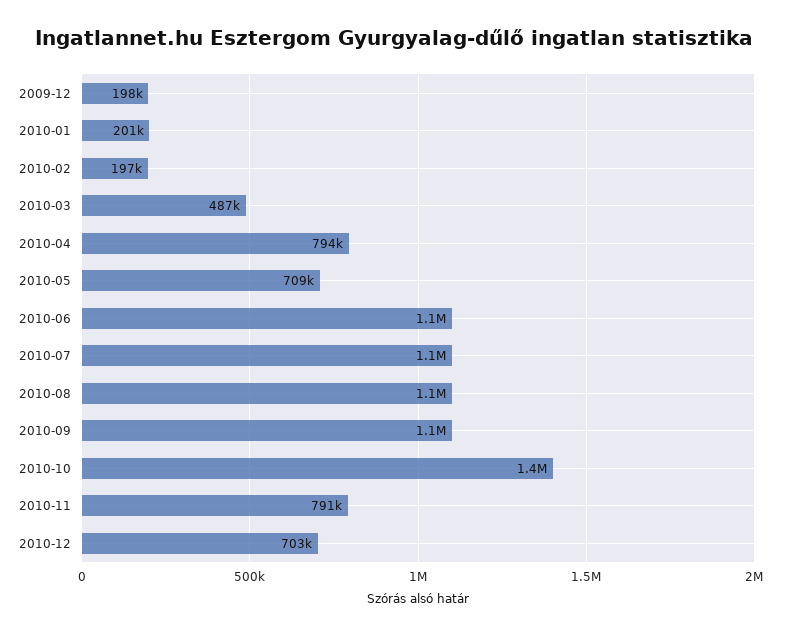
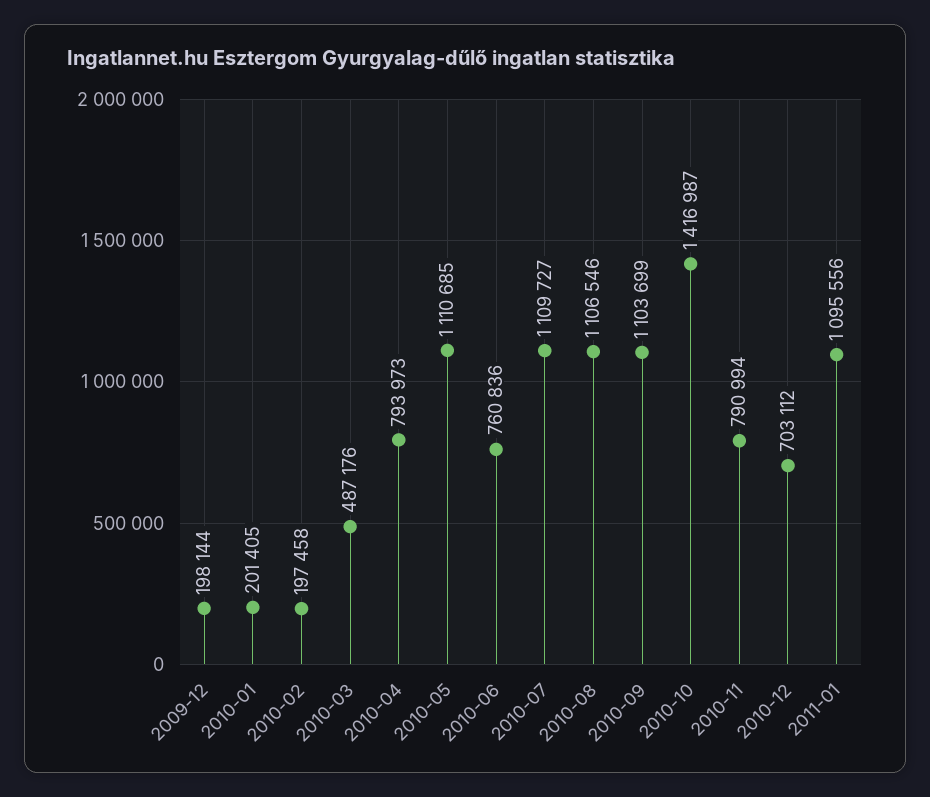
2010-05: 709000 -> 1110685
2010-06: 1100000 -> 760836
2011-01: none -> 1095556

